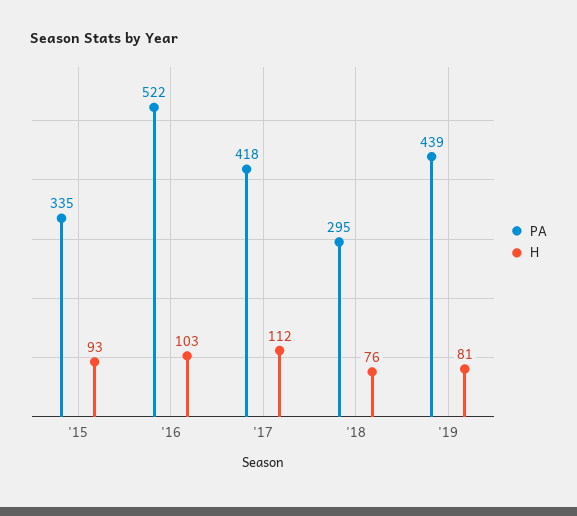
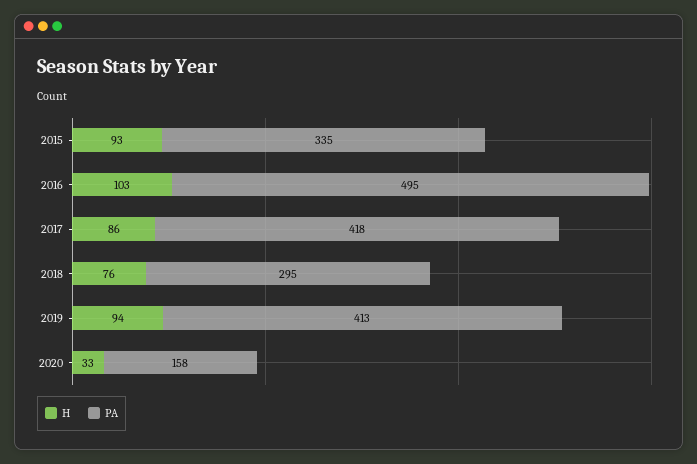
PA, '16: 522 -> 495
H, '17: 112 -> 86
PA, '19: 439 -> 413
H, '19: 81 -> 94
H, 2020: none -> 33
PA, 2020: none -> 158

